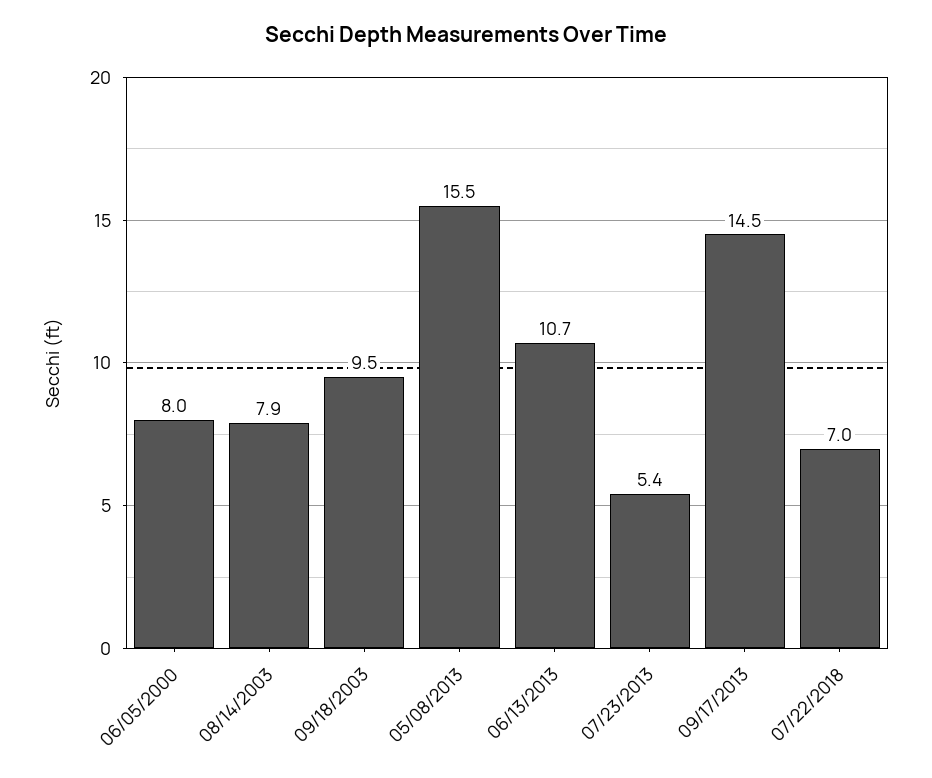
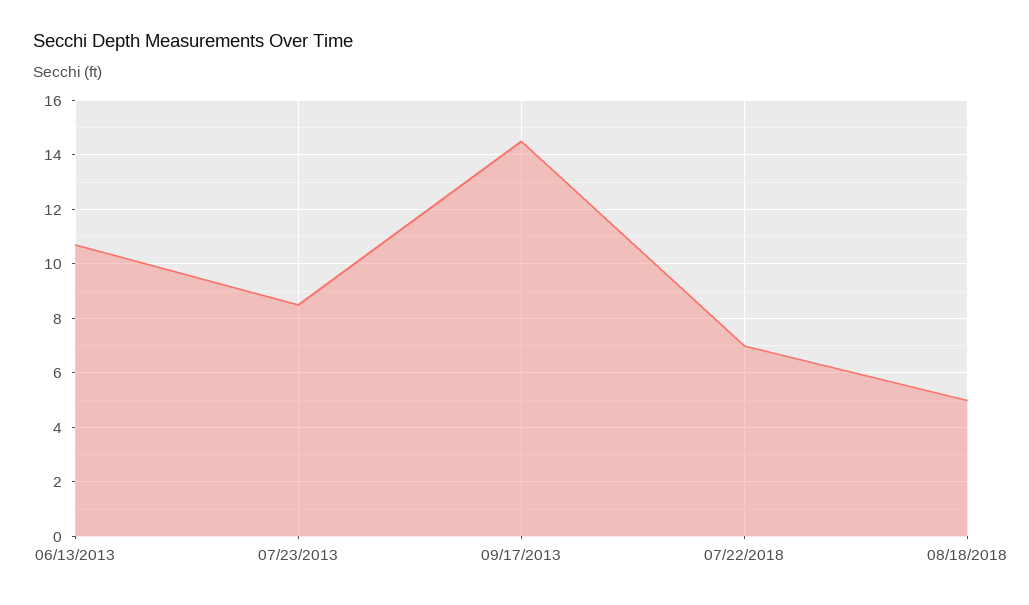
06/05/2000: 8 -> none
08/14/2003: 7.9 -> none
09/18/2003: 9.5 -> none
05/08/2013: 15.5 -> none
07/23/2013: 5.4 -> 8.5
08/18/2018: none -> 5

